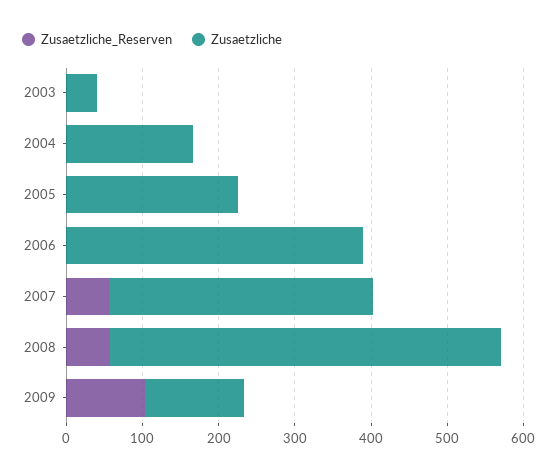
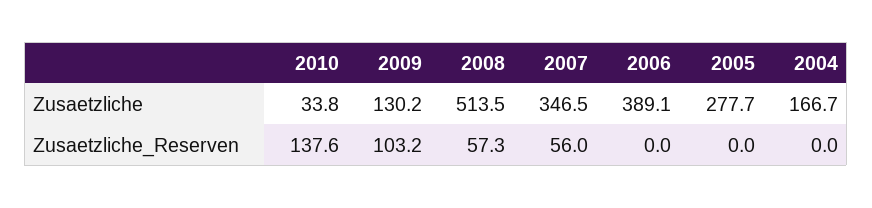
Zusaetzliche_Reserven, 2003: 0 -> none
Zusaetzliche, 2003: 40 -> none
Zusaetzliche, 2005: 220 -> 277.7
Zusaetzliche, 2010: none -> 33.8
Zusaetzliche_Reserven, 2010: none -> 137.6

